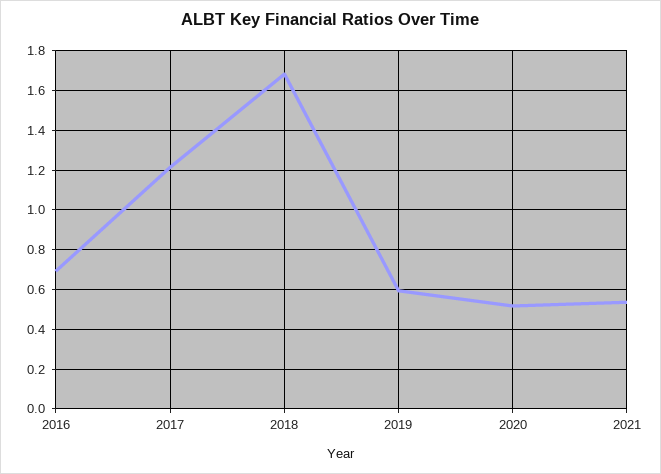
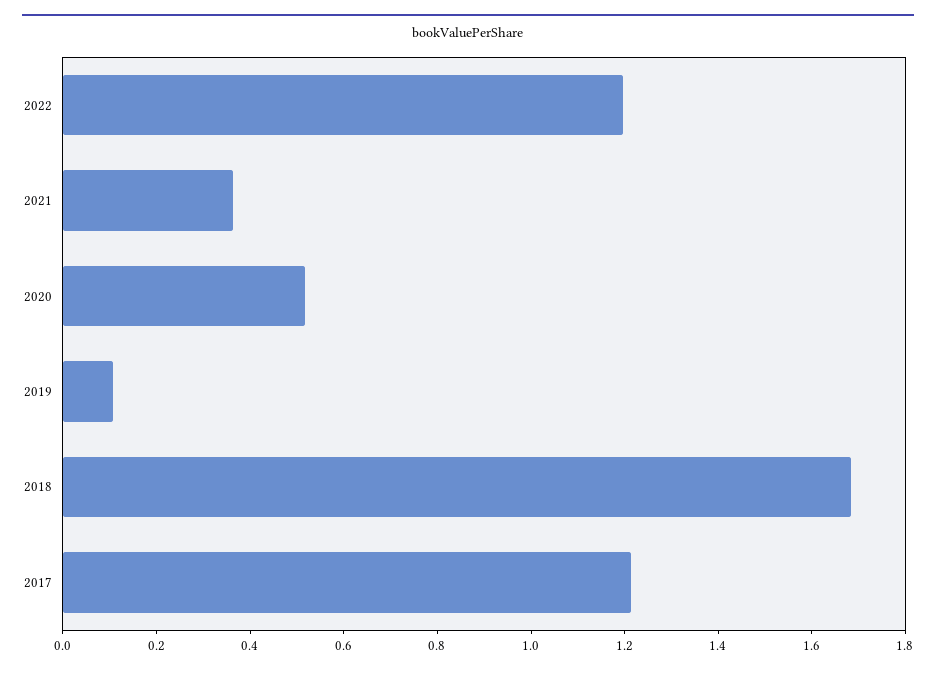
2016: 0.7 -> none
2019: 0.6 -> 0.1
2021: 0.55 -> 0.35
2022: none -> 1.2

